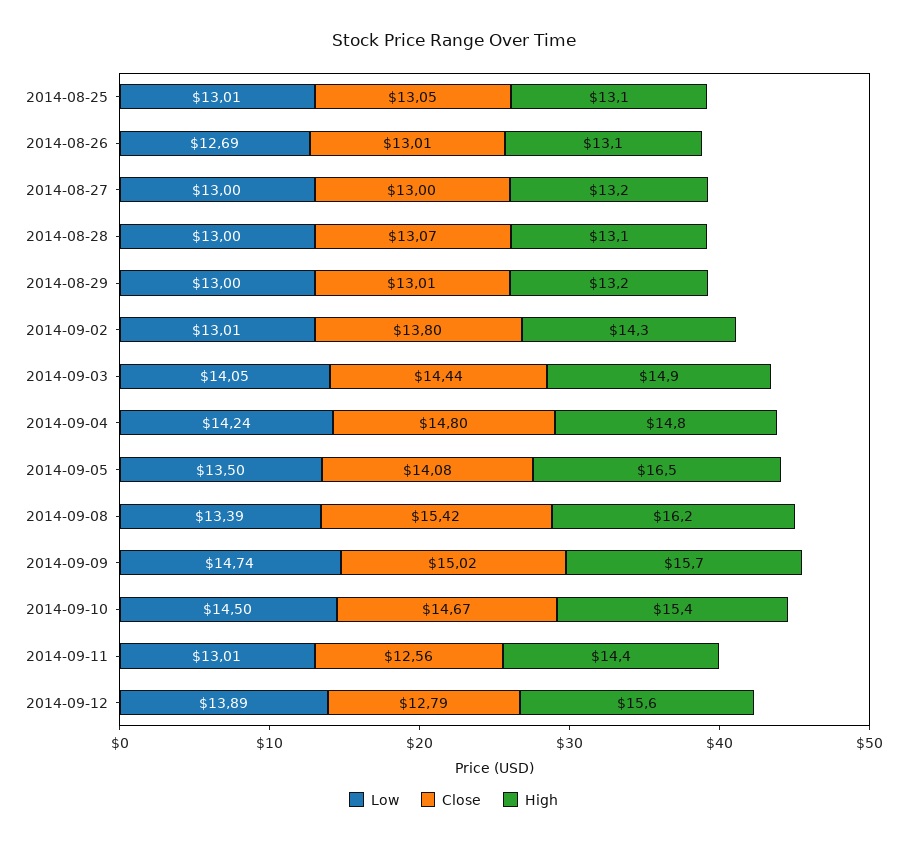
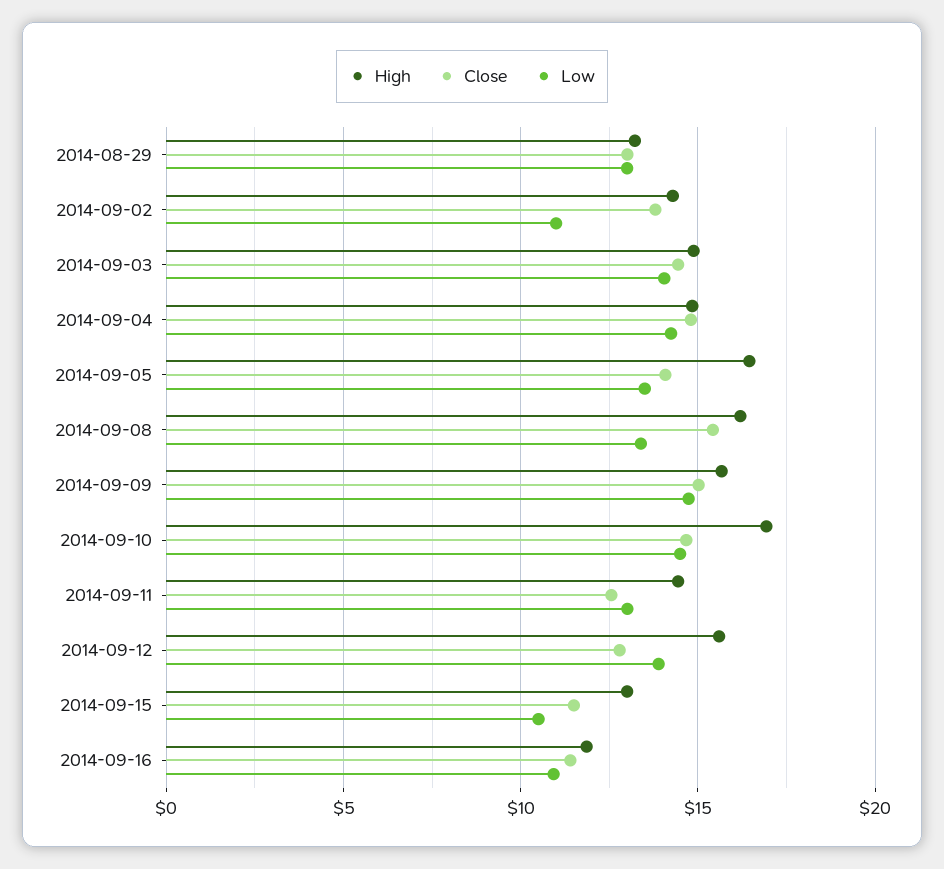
Low, 2014-08-25: 13.01 -> none
Close, 2014-08-25: 13.05 -> none
High, 2014-08-25: 13.1 -> none
Low, 2014-08-26: 12.69 -> none
Close, 2014-08-26: 13.01 -> none
High, 2014-08-26: 13.1 -> none
Low, 2014-08-27: 13 -> none
Close, 2014-08-27: 13 -> none
High, 2014-08-27: 13.2 -> none
Low, 2014-08-28: 13 -> none
Close, 2014-08-28: 13.07 -> none
High, 2014-08-28: 13.1 -> none
Low, 2014-09-02: 13.01 -> 11
High, 2014-09-10: 15.4 -> 17
High, 2014-09-15: none -> 13
Close, 2014-09-15: none -> 11.5
Low, 2014-09-15: none -> 10.5
High, 2014-09-16: none -> 12
Close, 2014-09-16: none -> 11.5
Low, 2014-09-16: none -> 11

